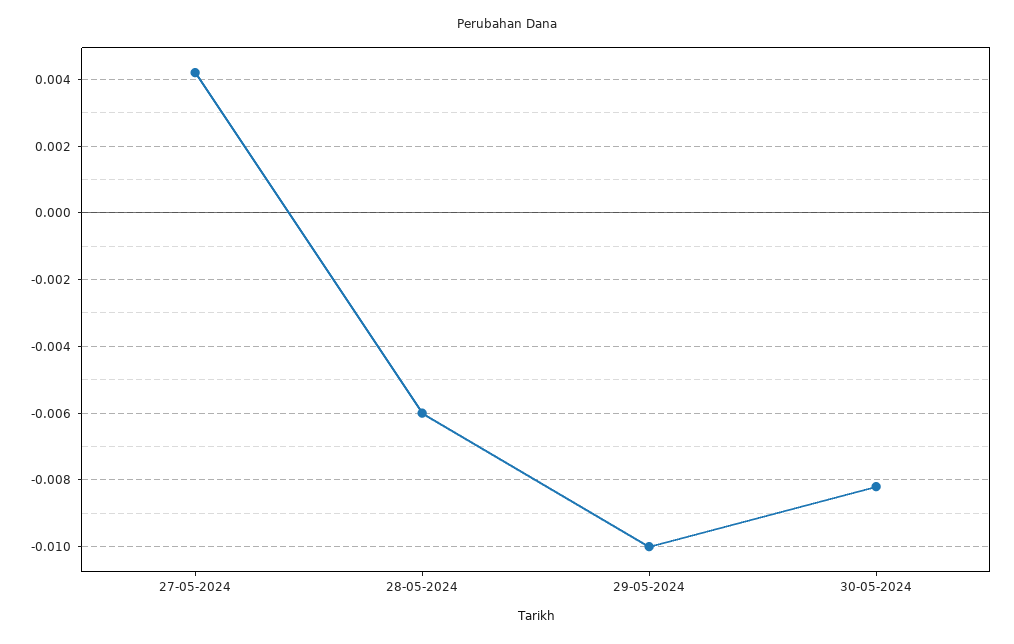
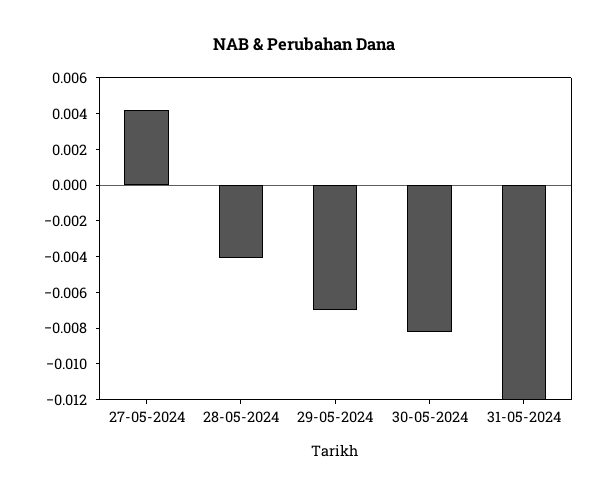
28-05-2024: -0.006 -> -0.004
29-05-2024: -0.01 -> -0.007
31-05-2024: none -> -0.012

